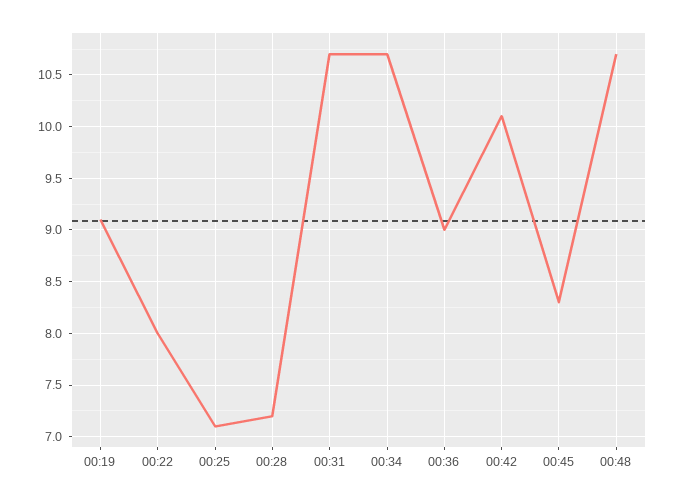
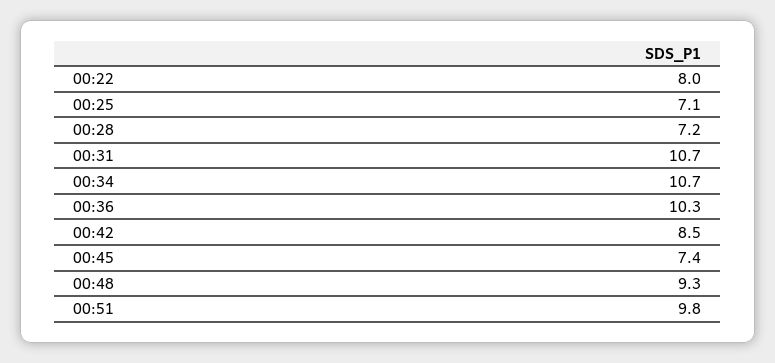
00:19: 9.1 -> none
00:36: 9 -> 10.3
00:42: 10.1 -> 8.5
00:45: 8.3 -> 7.4
00:48: 10.7 -> 9.3
00:51: none -> 9.8

